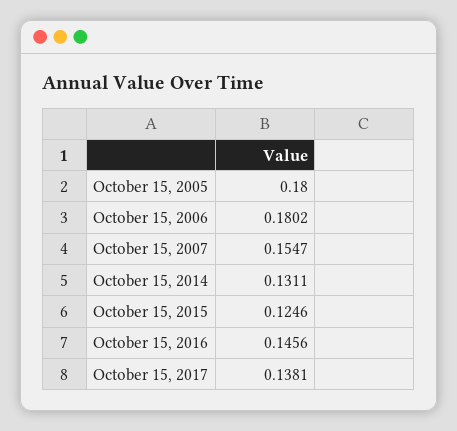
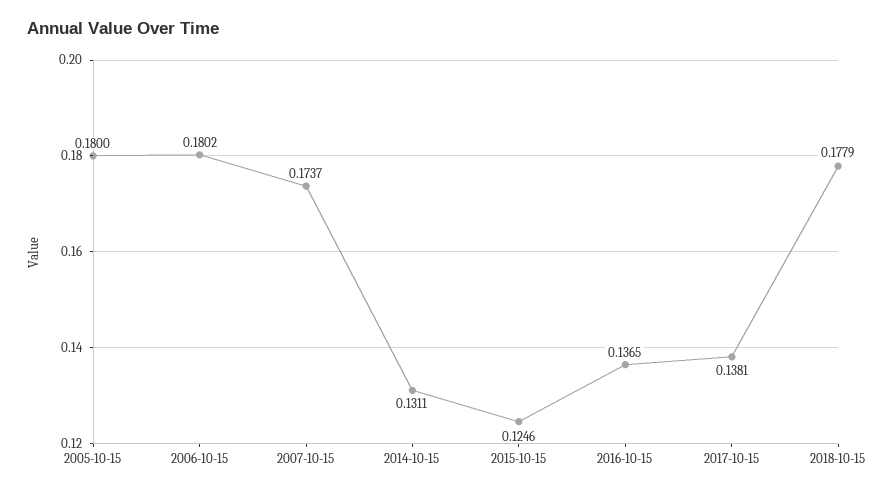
October 15, 2007: 0.1547 -> 0.1737
October 15, 2016: 0.1456 -> 0.1365
2018-10-15: none -> 0.1779

